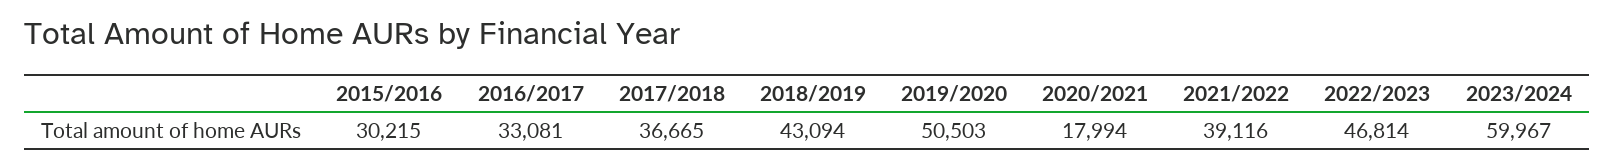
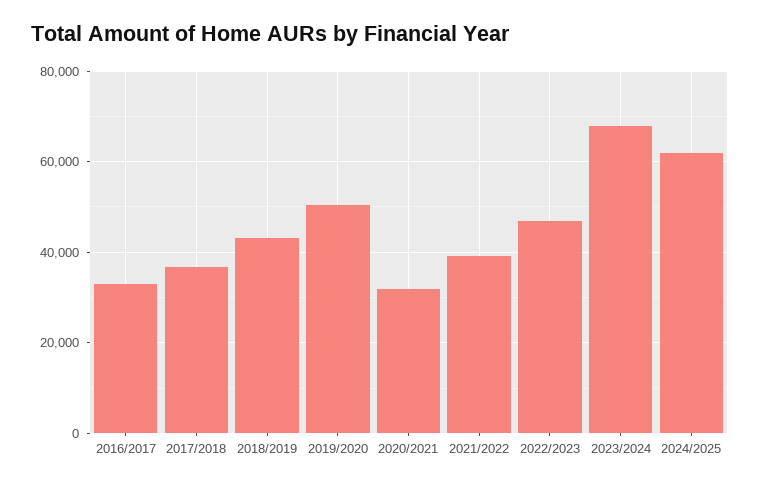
2015/2016: 30215 -> none
2020/2021: 17994 -> 32000
2023/2024: 59967 -> 68000
2024/2025: none -> 62000

